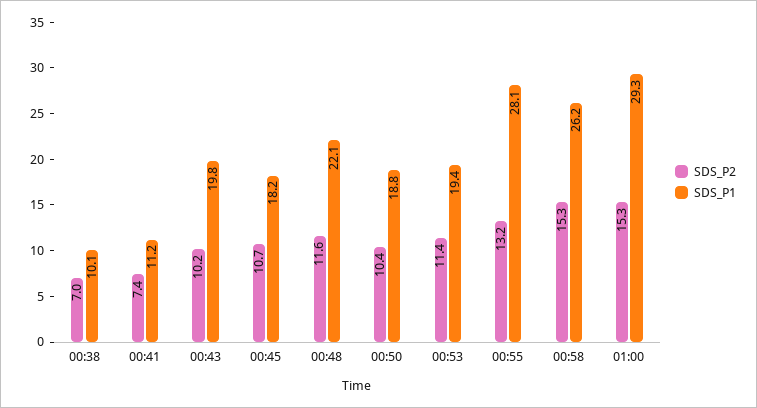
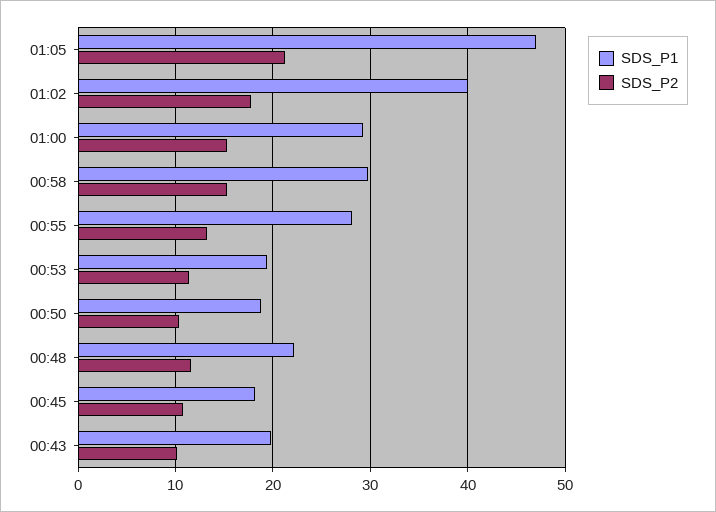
SDS_P2, 00:38: 7 -> none
SDS_P1, 00:38: 10.1 -> none
SDS_P2, 00:41: 7.4 -> none
SDS_P1, 00:41: 11.2 -> none
SDS_P1, 00:58: 26.2 -> 30
SDS_P1, 01:05: none -> 47
SDS_P2, 01:05: none -> 21
SDS_P1, 01:02: none -> 40
SDS_P2, 01:02: none -> 18

